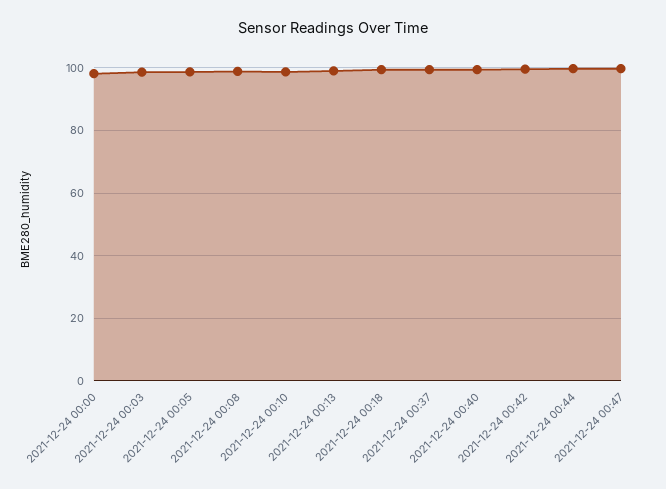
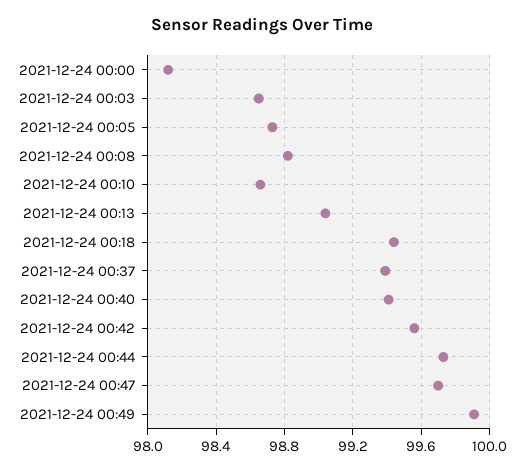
2021-12-24 00:49: none -> 99.9

